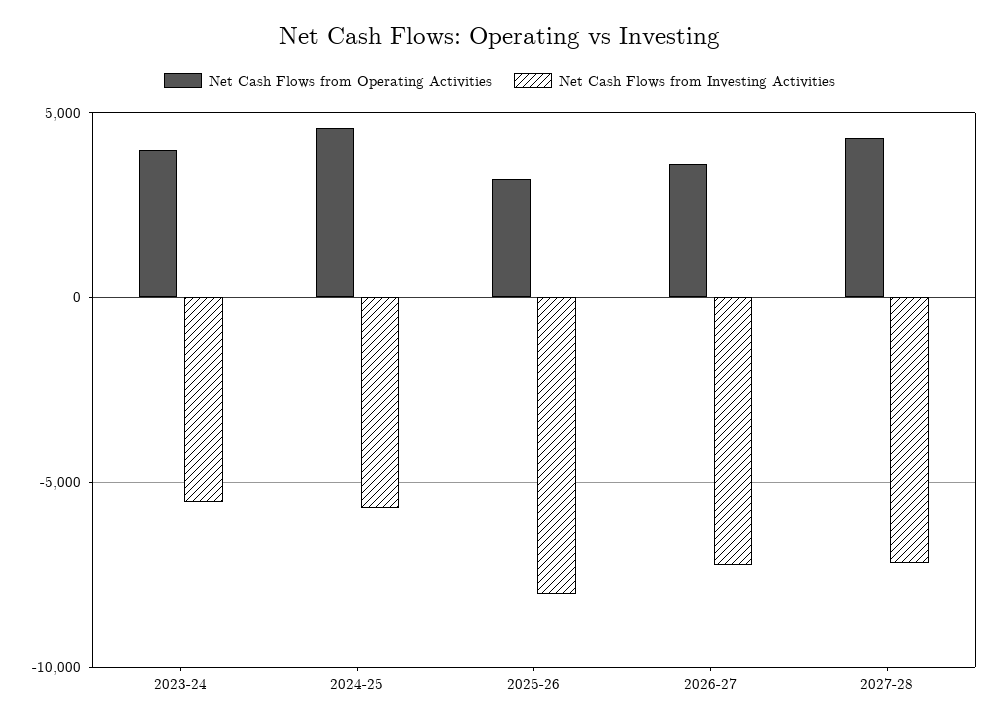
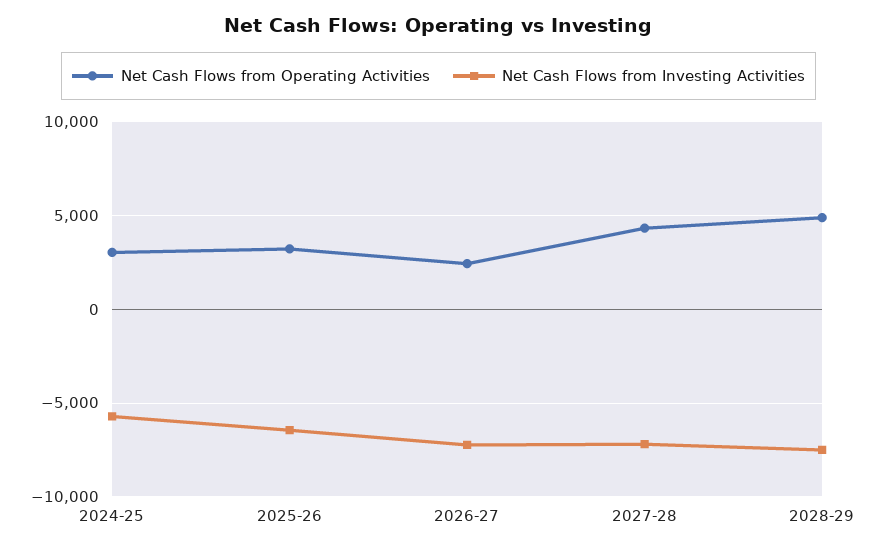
Net Cash Flows from Operating Activities, 2023-24: 4000 -> none
Net Cash Flows from Investing Activities, 2023-24: -5500 -> none
Net Cash Flows from Operating Activities, 2024-25: 4500 -> 3000
Net Cash Flows from Investing Activities, 2025-26: -8000 -> -6500
Net Cash Flows from Operating Activities, 2026-27: 3500 -> 2500
Net Cash Flows from Operating Activities, 2028-29: none -> 5000
Net Cash Flows from Investing Activities, 2028-29: none -> -7500

